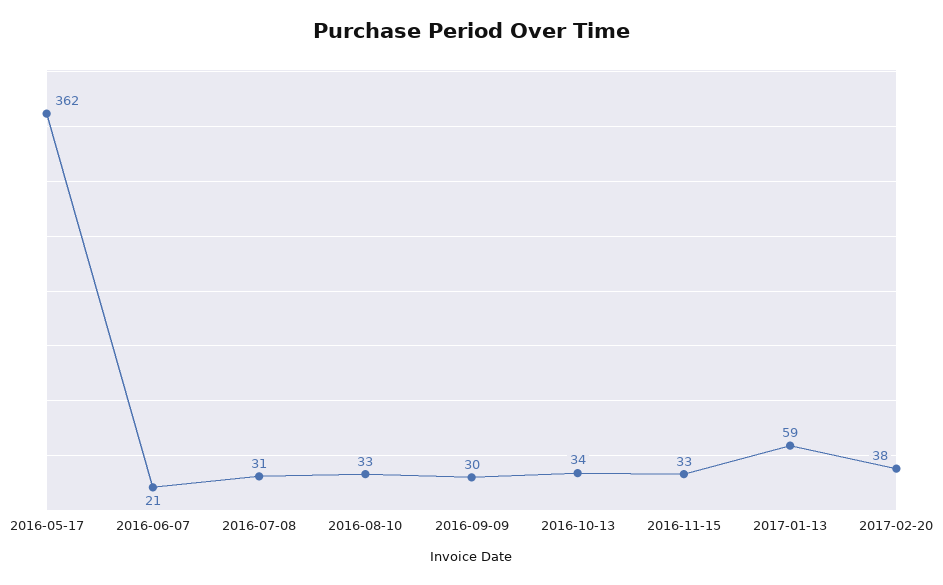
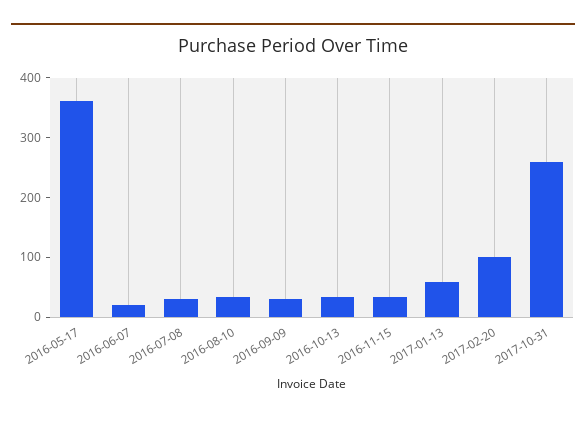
2017-02-20: 38 -> 100
2017-10-31: none -> 260

